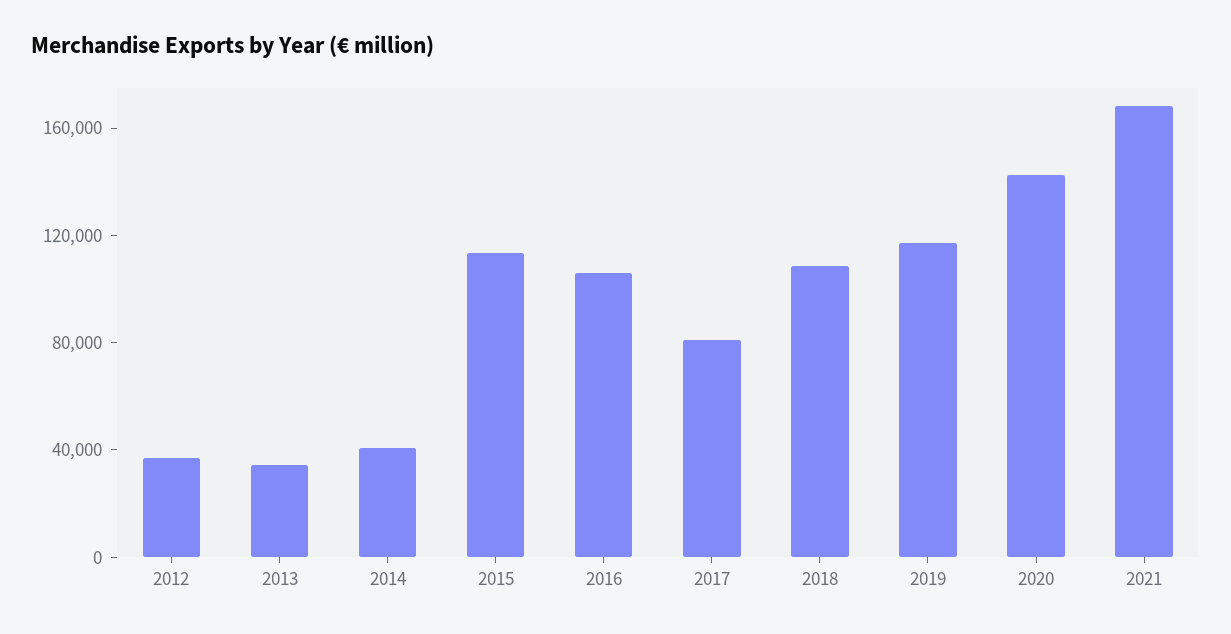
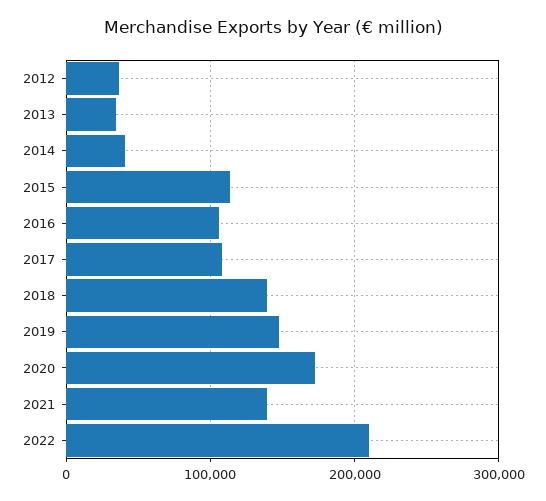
2017: 80000 -> 110000
2018: 110000 -> 140000
2019: 120000 -> 150000
2020: 140000 -> 170000
2021: 170000 -> 140000
2022: none -> 210000

